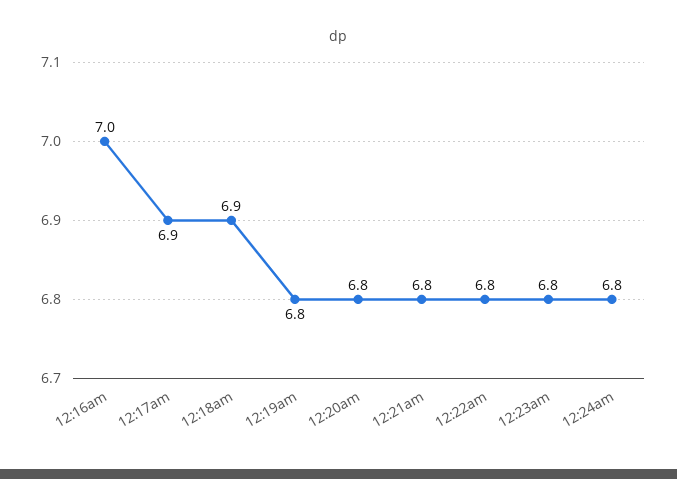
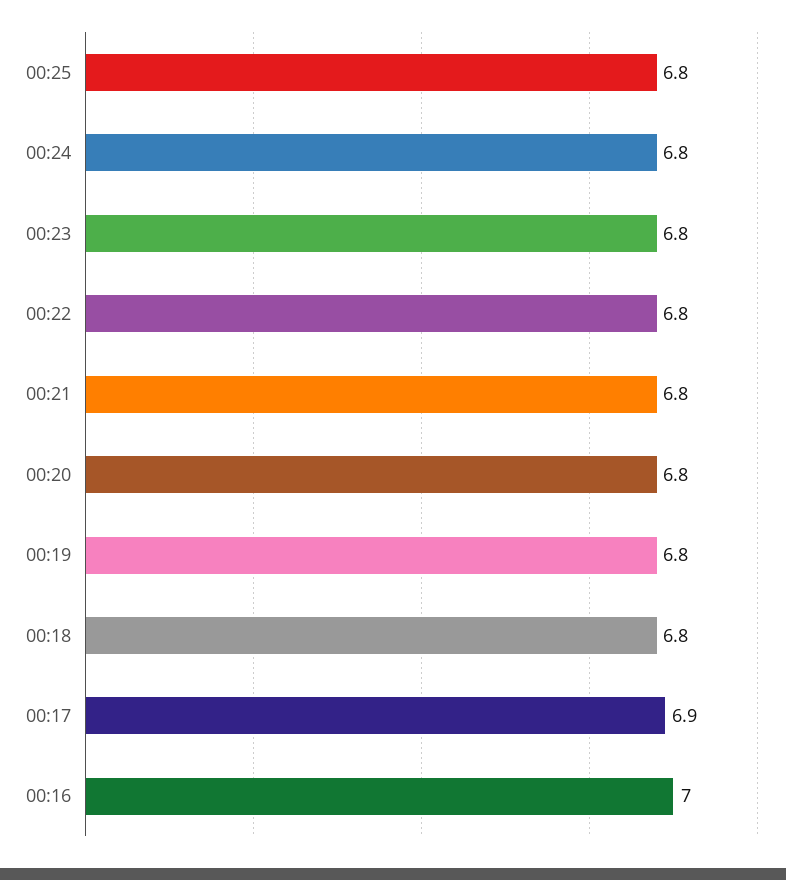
12:18am: 6.9 -> 6.8
00:25: none -> 6.8

